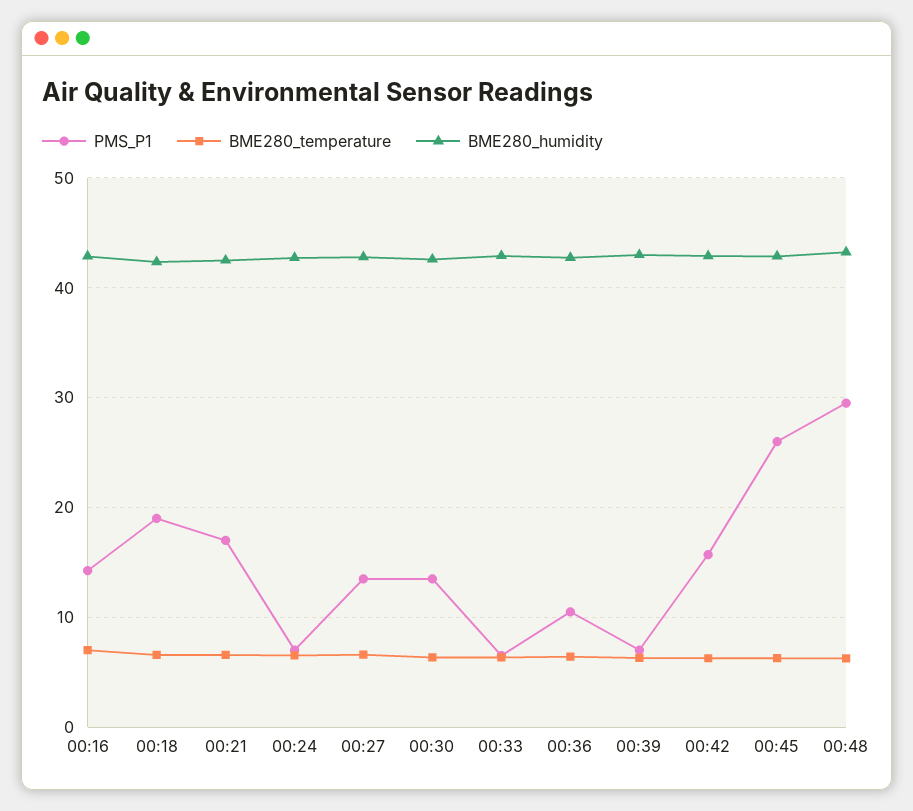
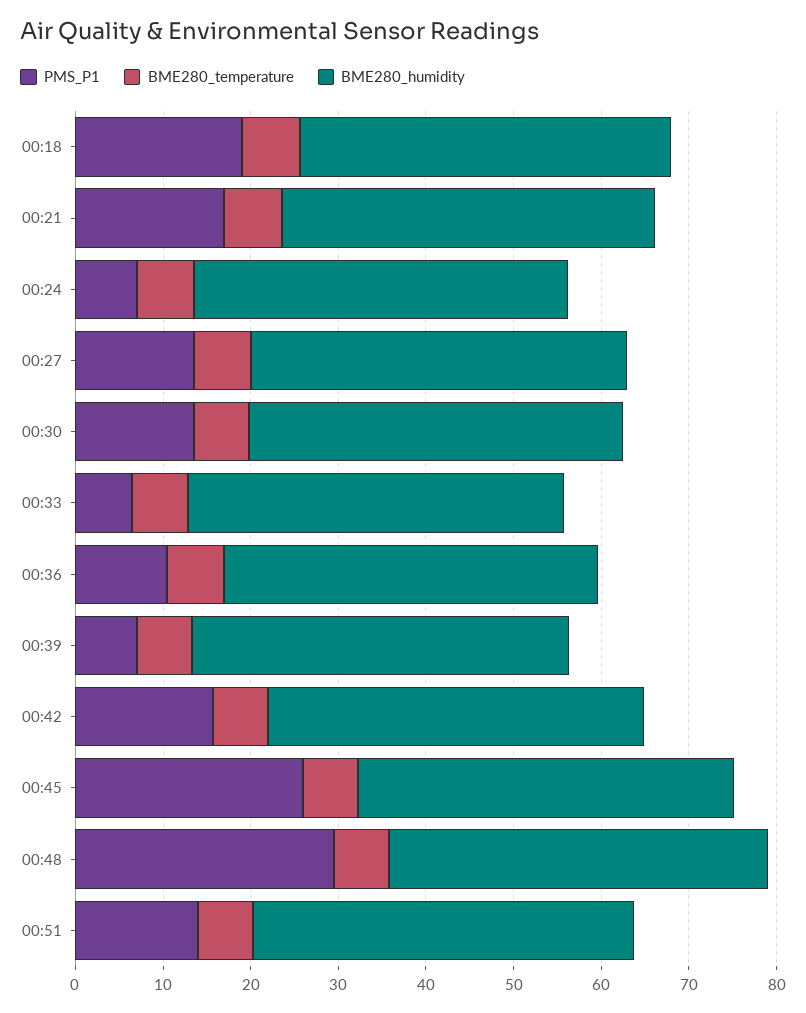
PMS_P1, 00:16: 14 -> none
BME280_temperature, 00:16: 7 -> none
BME280_humidity, 00:16: 43 -> none
PMS_P1, 00:51: none -> 14
BME280_temperature, 00:51: none -> 6
BME280_humidity, 00:51: none -> 44

